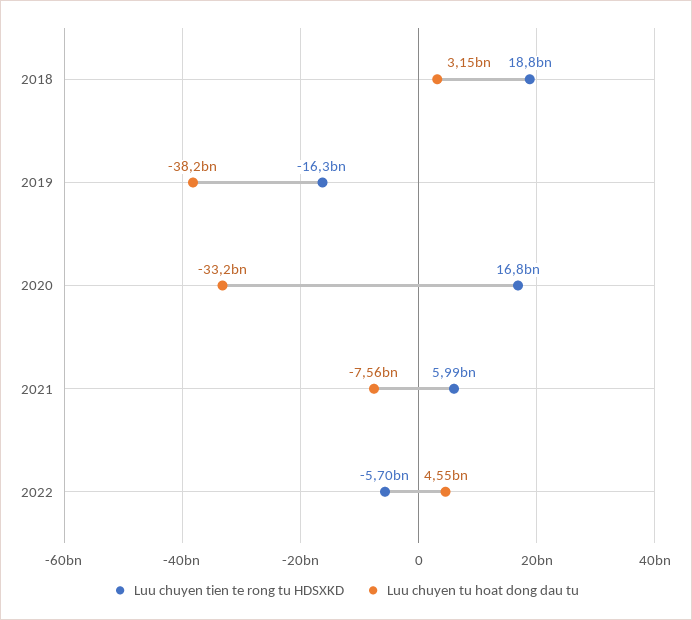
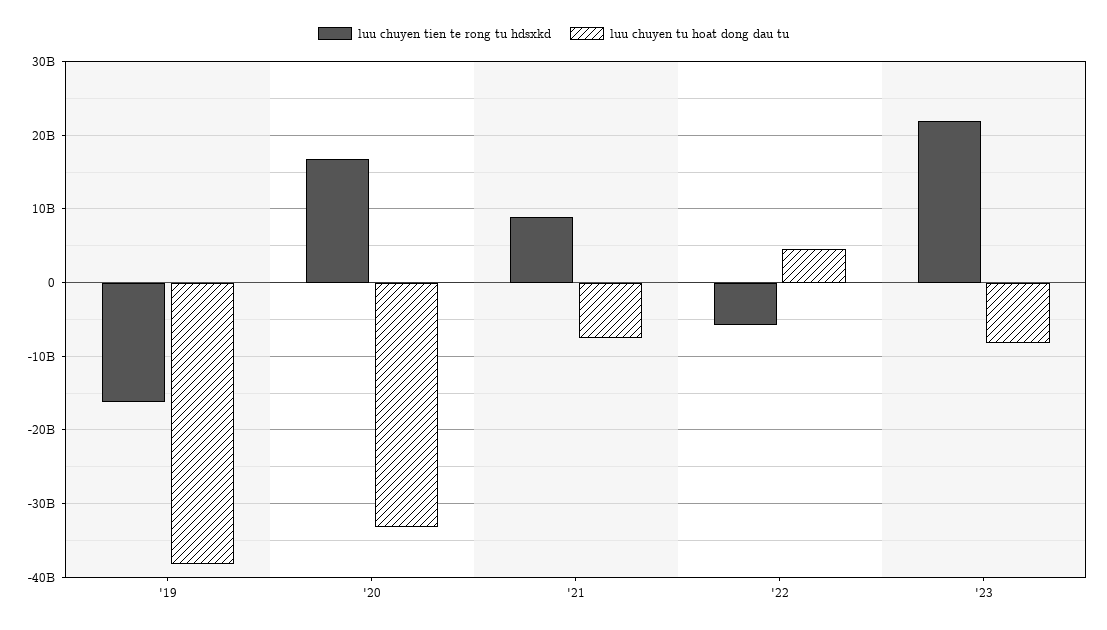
Luu chuyen tien te rong tu HDSXKD, 2018: 18800000000 -> none
Luu chuyen tu hoat dong dau tu, 2018: 3150000000 -> none
Luu chuyen tien te rong tu HDSXKD, 2021: 5990000000 -> 9000000000
Luu chuyen tien te rong tu HDSXKD, '23: none -> 22000000000
Luu chuyen tu hoat dong dau tu, '23: none -> -8000000000

